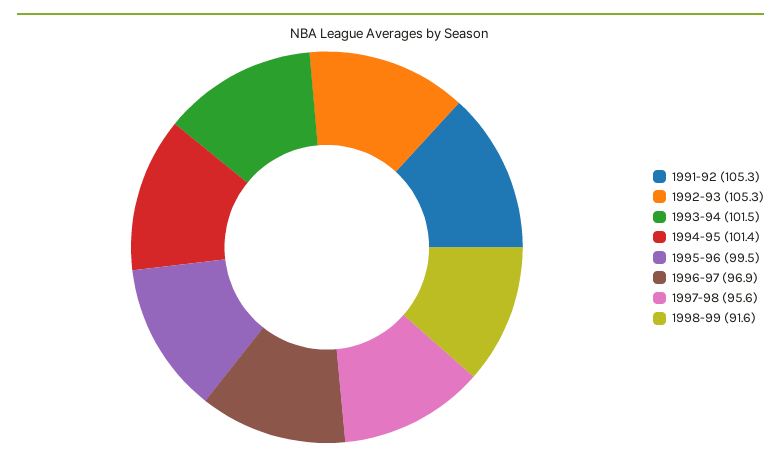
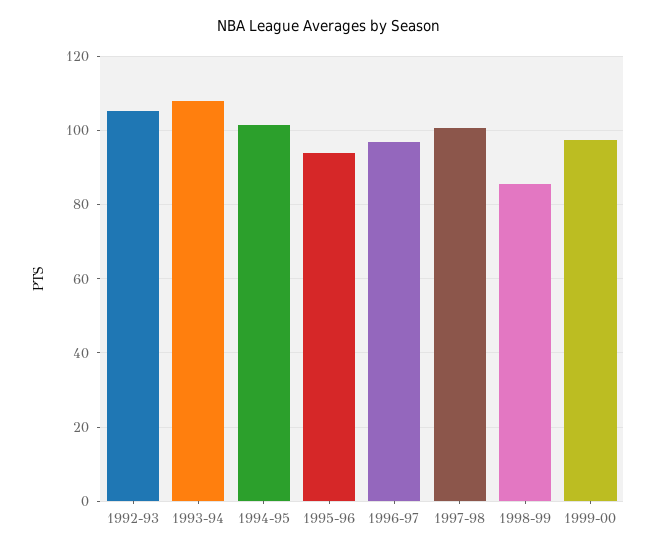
1991-92: 105.3 -> none
1993-94: 101.5 -> 108
1995-96: 99.5 -> 94
1997-98: 95.6 -> 100
1998-99: 91.6 -> 86
1999-00: none -> 98

